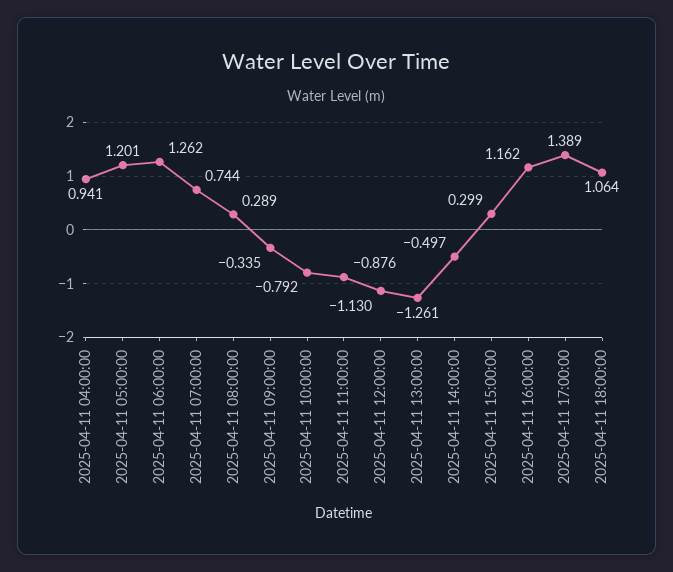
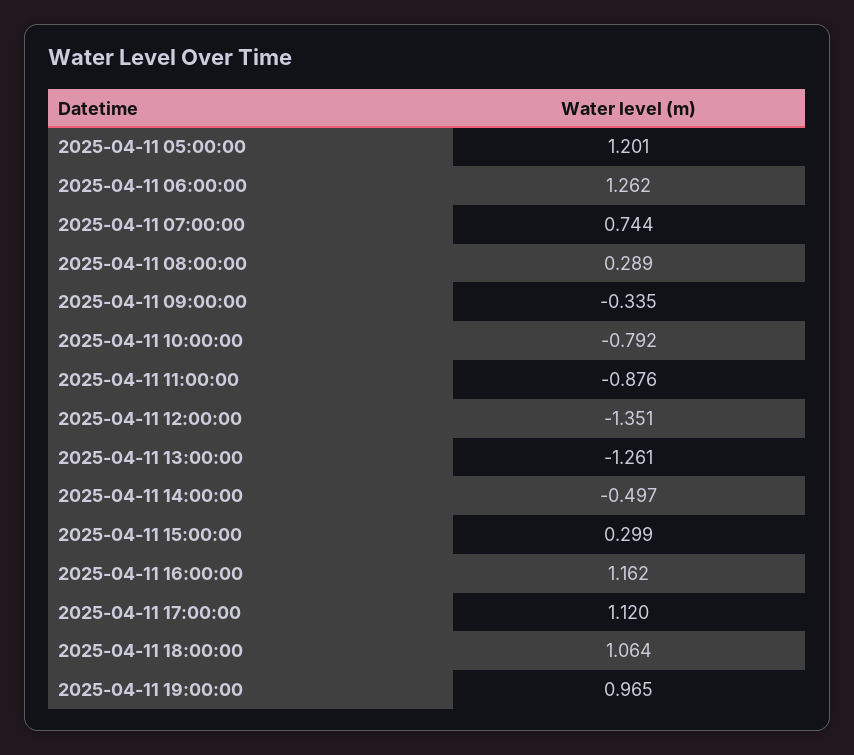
2025-04-11 04:00:00: 0.941 -> none
2025-04-11 12:00:00: -1.13 -> -1.351
2025-04-11 17:00:00: 1.389 -> 1.12
2025-04-11 19:00:00: none -> 0.965

